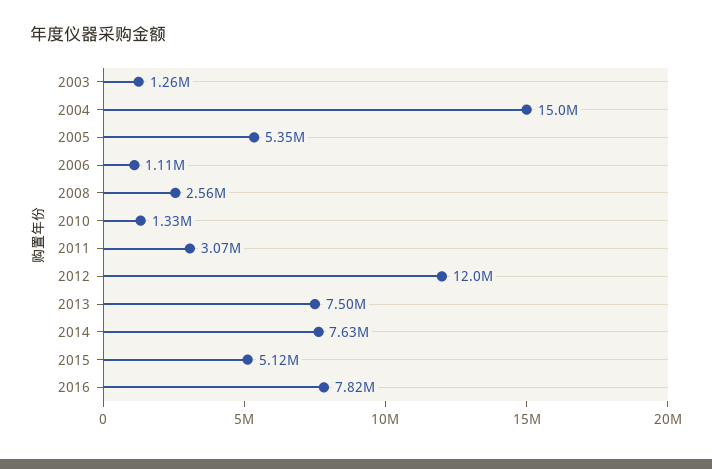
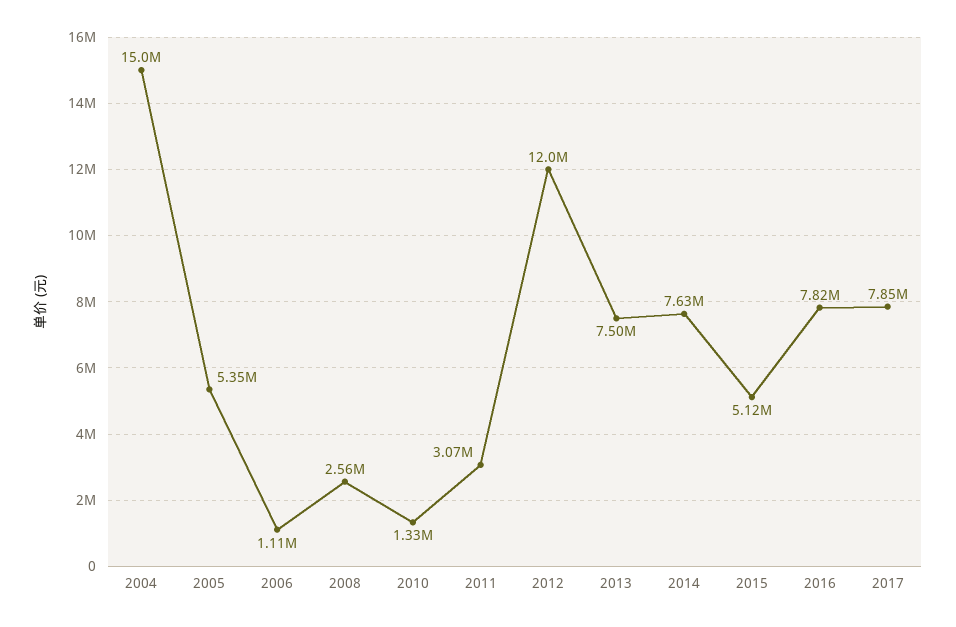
2003: 1260000 -> none
2017: none -> 7850000

